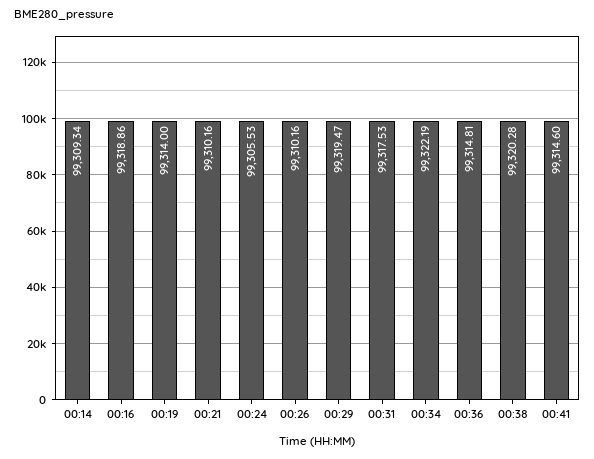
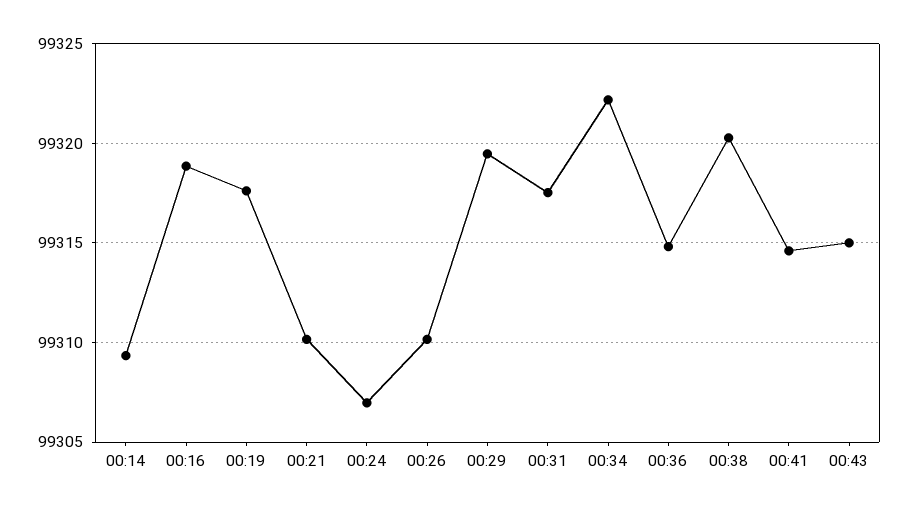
00:19: 99314 -> 99317.5
00:24: 99305.53 -> 99307
00:43: none -> 99315

